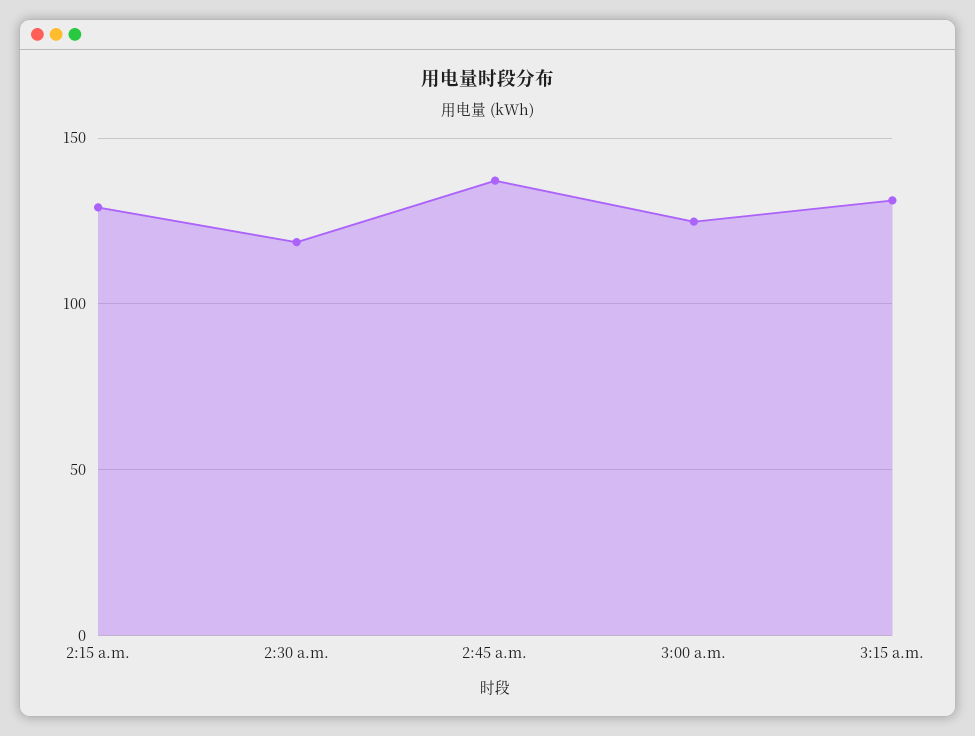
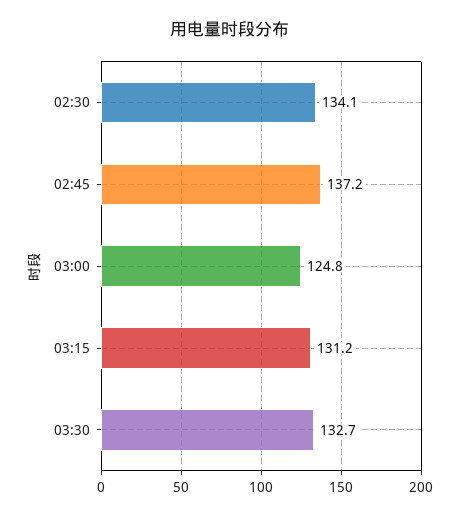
2:15 a.m.: 130 -> none
2:30 a.m.: 120 -> 134.1
03:30: none -> 132.7

